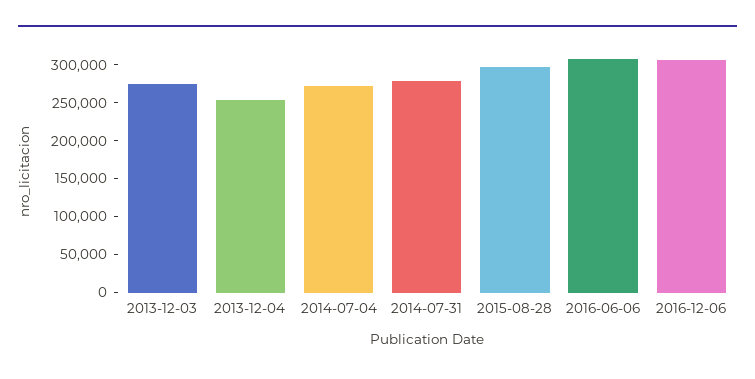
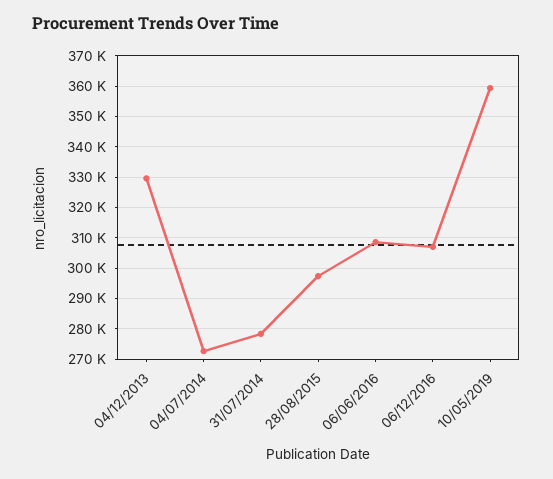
2013-12-03: 275000 -> none
2013-12-04: 250000 -> 330000
10/05/2019: none -> 360000

